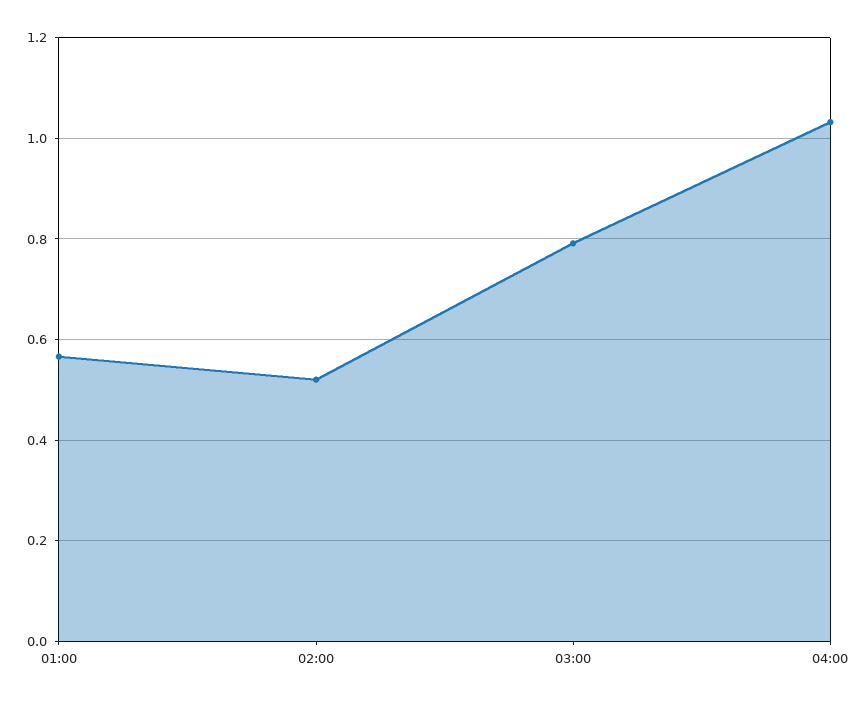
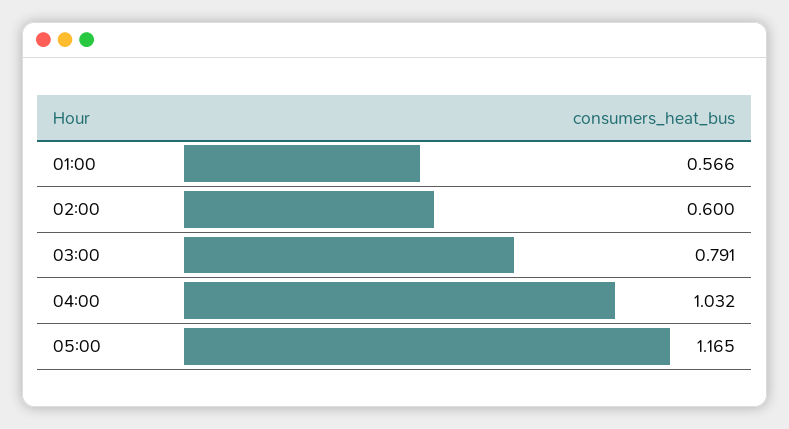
02:00: 0.52 -> 0.6
05:00: none -> 1.165

